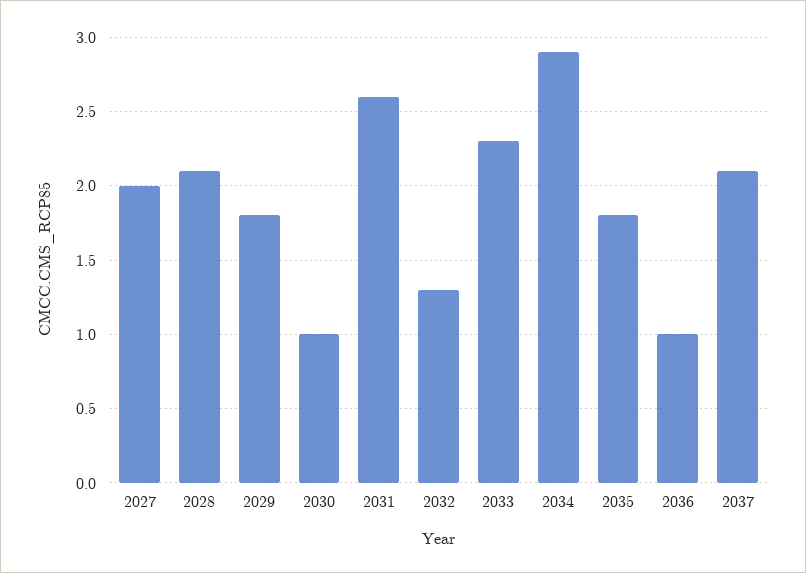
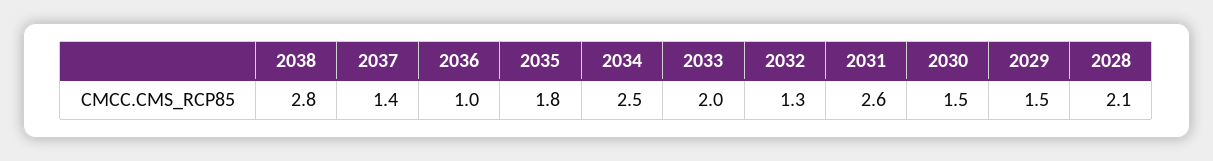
2027: 2 -> none
2029: 1.8 -> 1.5
2030: 1 -> 1.5
2033: 2.3 -> 2
2034: 2.9 -> 2.5
2037: 2.1 -> 1.4
2038: none -> 2.8

